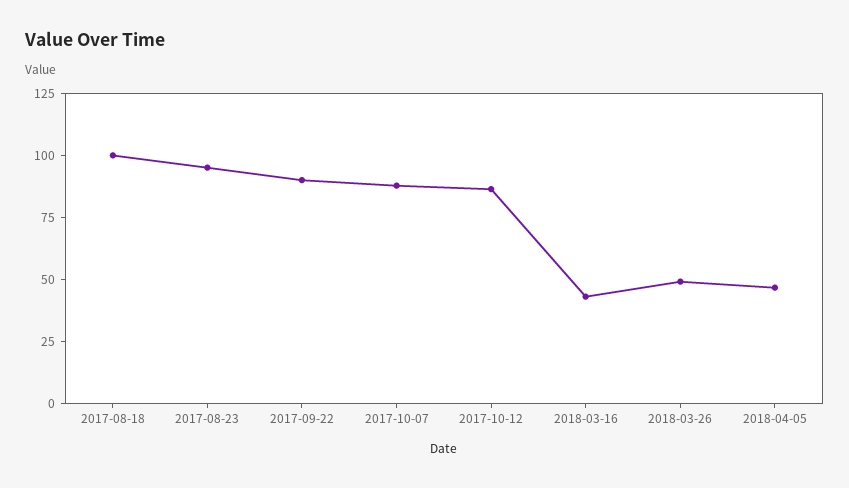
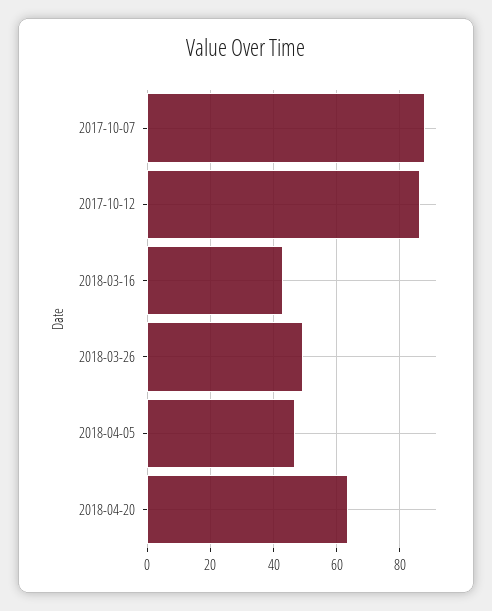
2017-08-18: 100 -> none
2017-08-23: 95 -> none
2017-09-22: 90 -> none
2018-04-20: none -> 64

